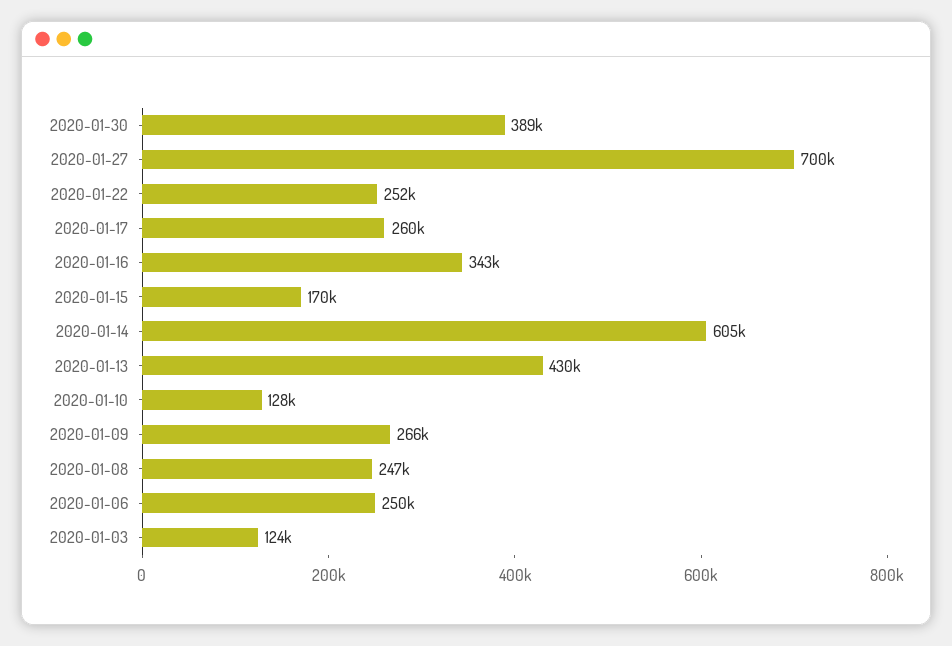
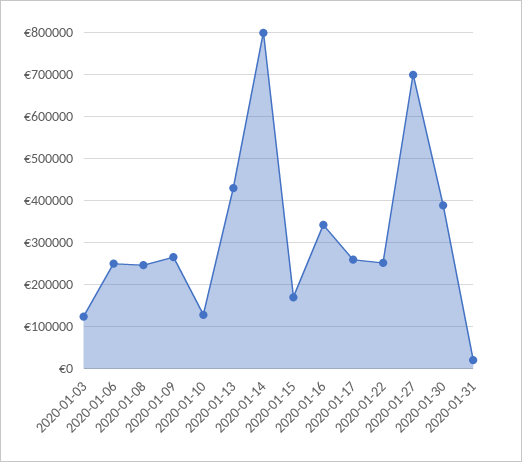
2020-01-14: 605000 -> 800000
2020-01-31: none -> 20000

